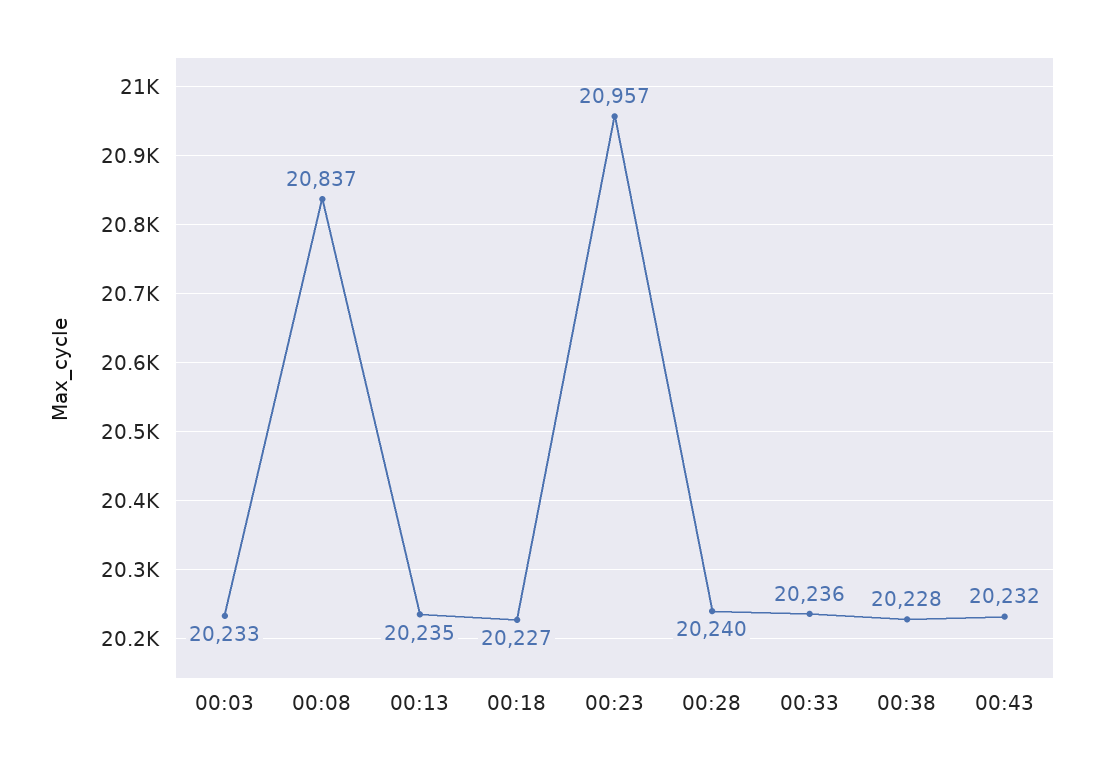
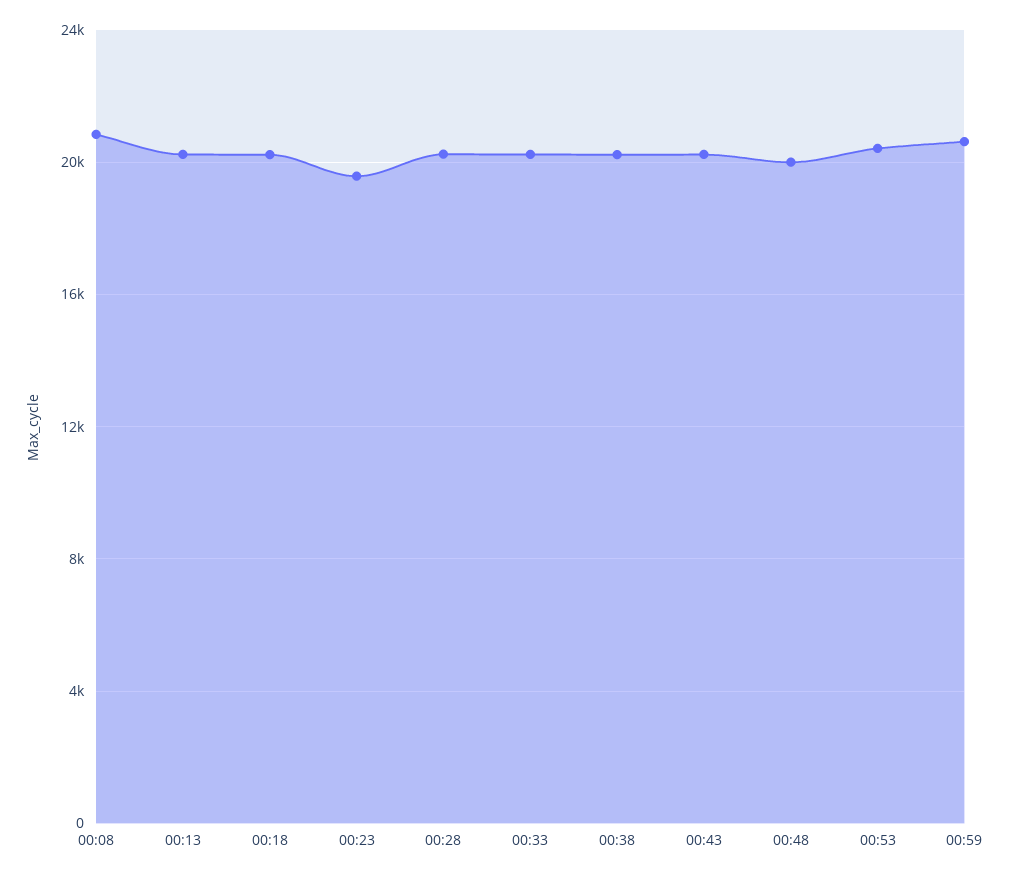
00:03: 20233 -> none
00:23: 20957 -> 19500
00:48: none -> 20000
00:53: none -> 20500
00:59: none -> 20500

